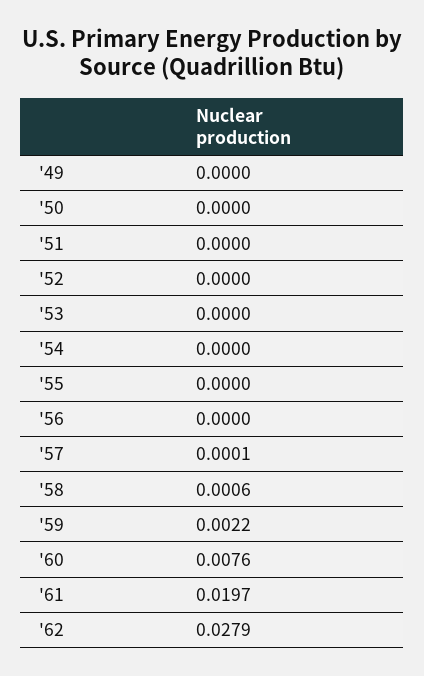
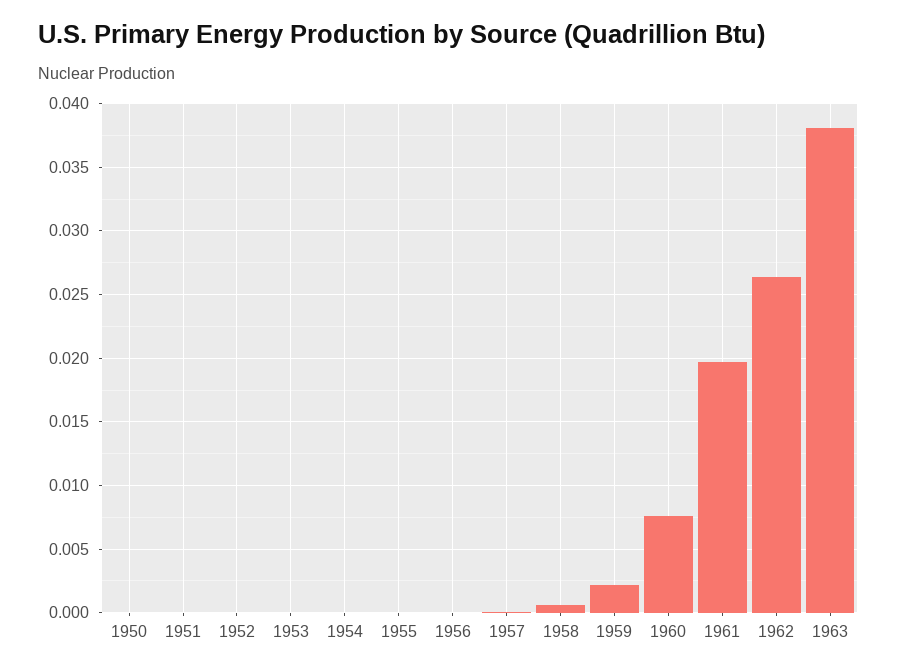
'49: 0 -> none
'62: 0.0279 -> 0.0265
1963: none -> 0.038

